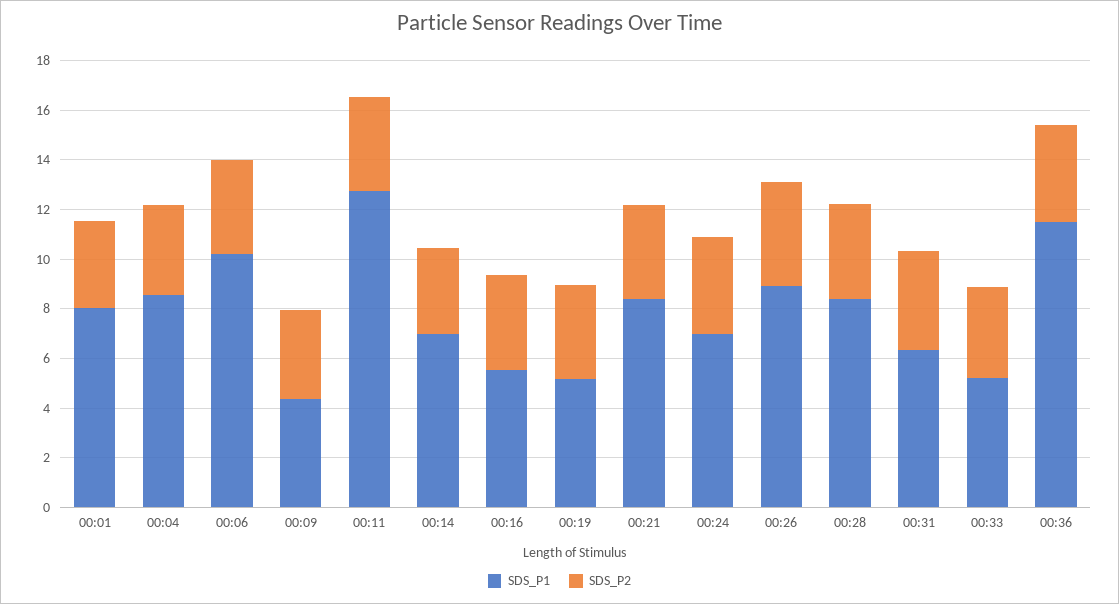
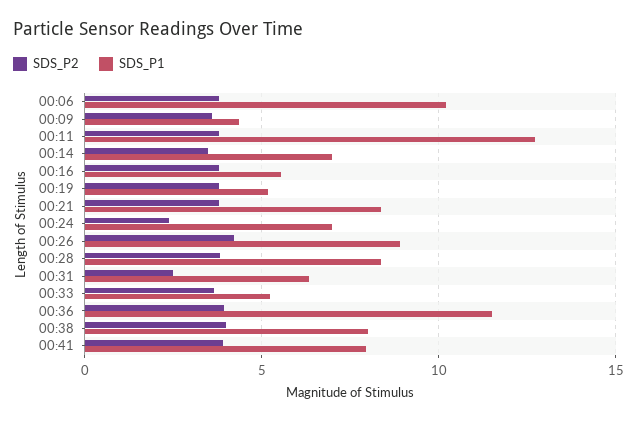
SDS_P1, 00:01: 8 -> none
SDS_P2, 00:01: 3.5 -> none
SDS_P1, 00:04: 8.5 -> none
SDS_P2, 00:04: 3.5 -> none
SDS_P2, 00:24: 4 -> 2.5
SDS_P2, 00:31: 4 -> 2.5
SDS_P2, 00:38: none -> 4
SDS_P1, 00:38: none -> 8
SDS_P2, 00:41: none -> 4
SDS_P1, 00:41: none -> 8

